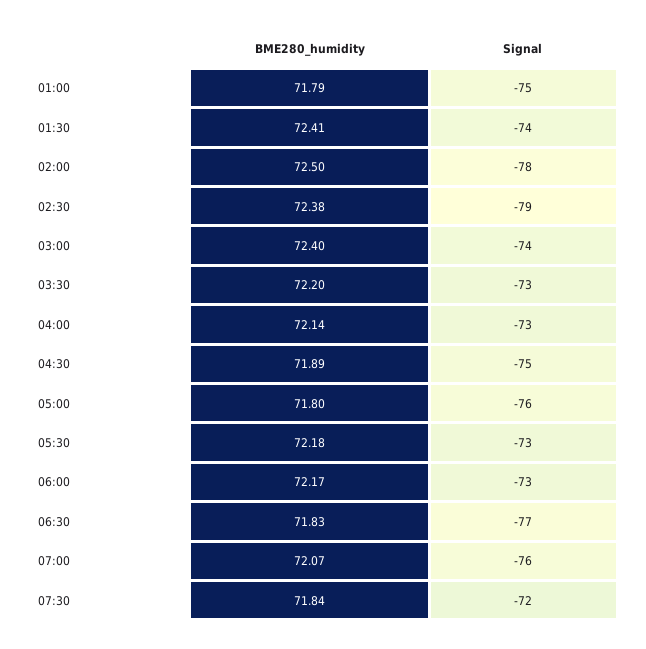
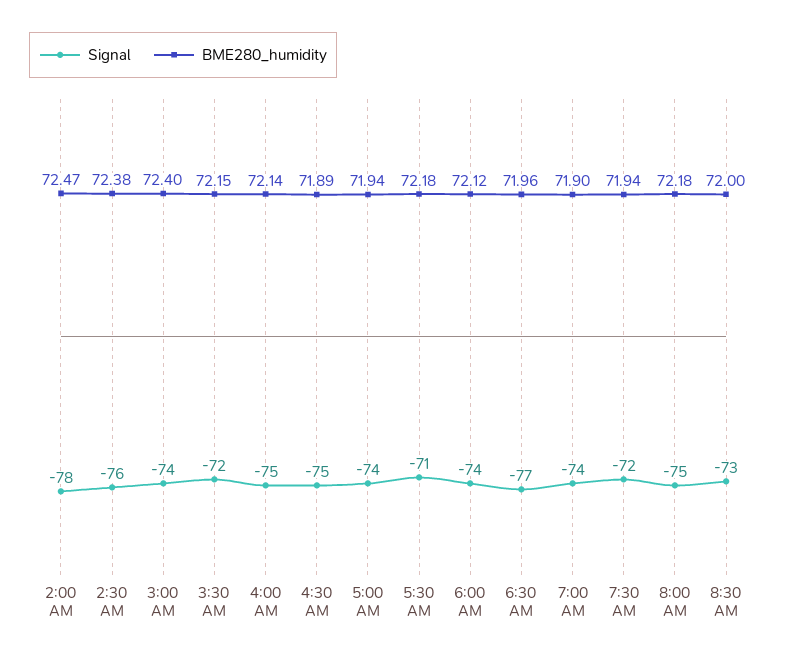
BME280_humidity, 01:00: 71.79 -> none
Signal, 01:00: -75 -> none
BME280_humidity, 01:30: 72.41 -> none
Signal, 01:30: -74 -> none
BME280_humidity, 02:00: 72.5 -> 72.47
Signal, 02:30: -79 -> -76
BME280_humidity, 03:30: 72.2 -> 72.15
Signal, 03:30: -73 -> -72
Signal, 04:00: -73 -> -75
BME280_humidity, 05:00: 71.8 -> 71.94
Signal, 05:00: -76 -> -74
Signal, 05:30: -73 -> -71
BME280_humidity, 06:00: 72.17 -> 72.12
Signal, 06:00: -73 -> -74
BME280_humidity, 06:30: 71.83 -> 71.96
BME280_humidity, 07:00: 72.07 -> 71.9
Signal, 07:00: -76 -> -74
BME280_humidity, 07:30: 71.84 -> 71.94
Signal, 8:00 AM: none -> -75
BME280_humidity, 8:00 AM: none -> 72.18
Signal, 8:30 AM: none -> -73
BME280_humidity, 8:30 AM: none -> 72

